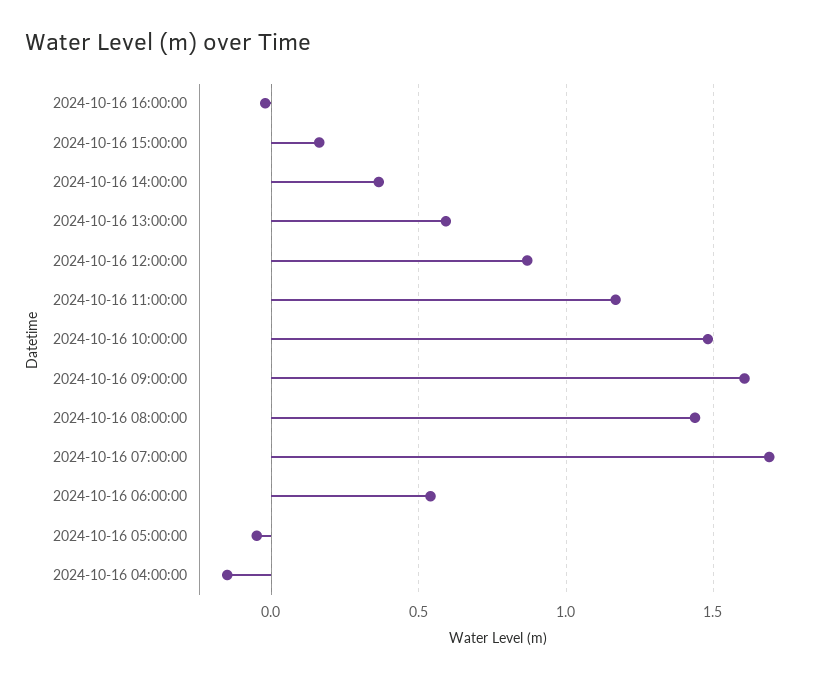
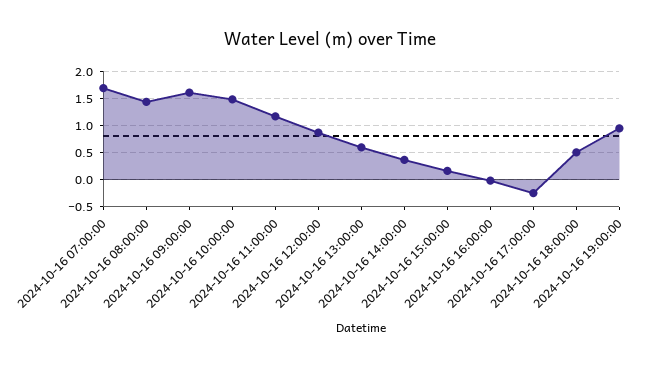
2024-10-16 06:00:00: 0.55 -> none
2024-10-16 05:00:00: -0.05 -> none
2024-10-16 04:00:00: -0.15 -> none
2024-10-16 17:00:00: none -> -0.25
2024-10-16 18:00:00: none -> 0.5
2024-10-16 19:00:00: none -> 1

